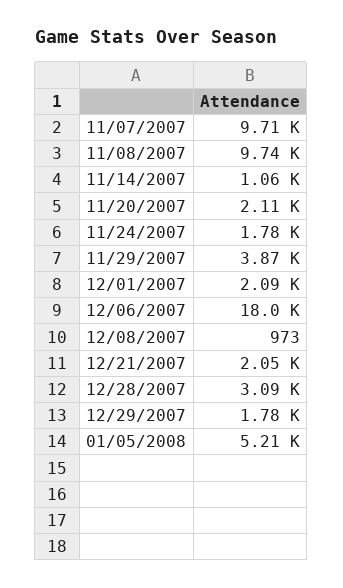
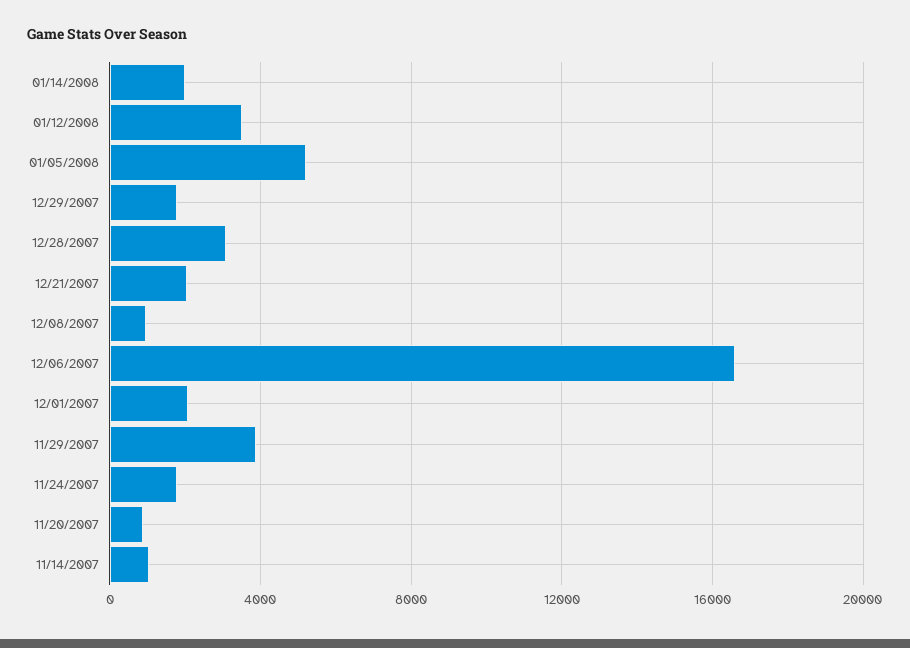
11/07/2007: 9710 -> none
11/08/2007: 9740 -> none
11/20/2007: 2110 -> 1000
12/06/2007: 18000 -> 16500
01/14/2008: none -> 2000
01/12/2008: none -> 3500

